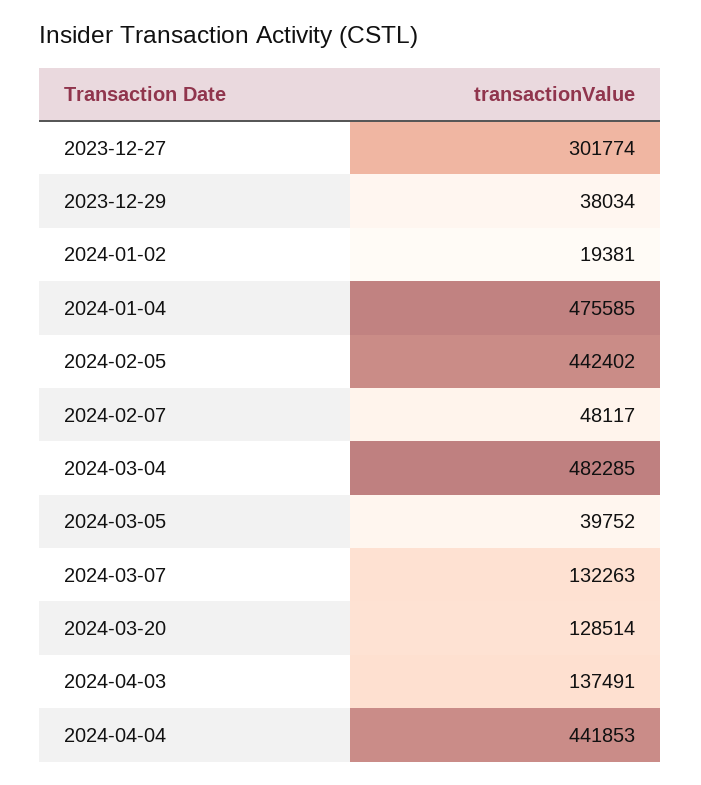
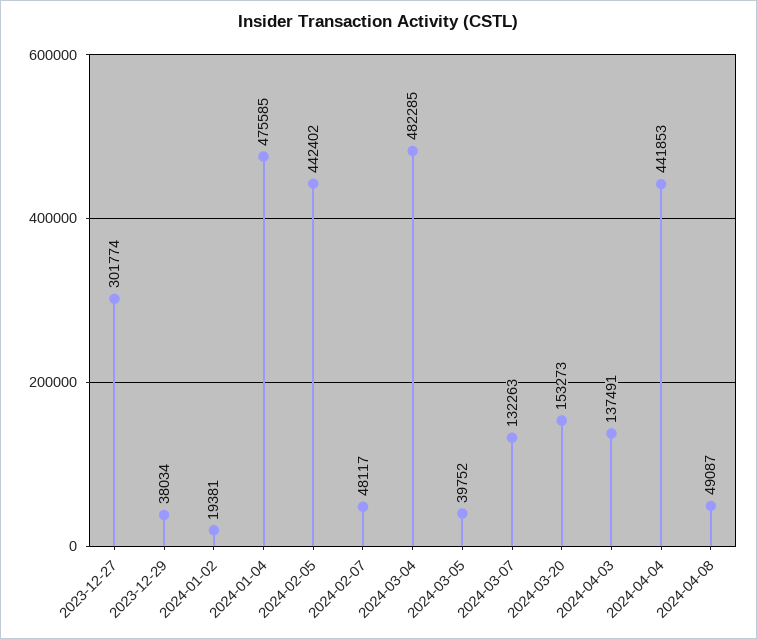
2024-03-20: 128514 -> 153273
2024-04-08: none -> 49087

